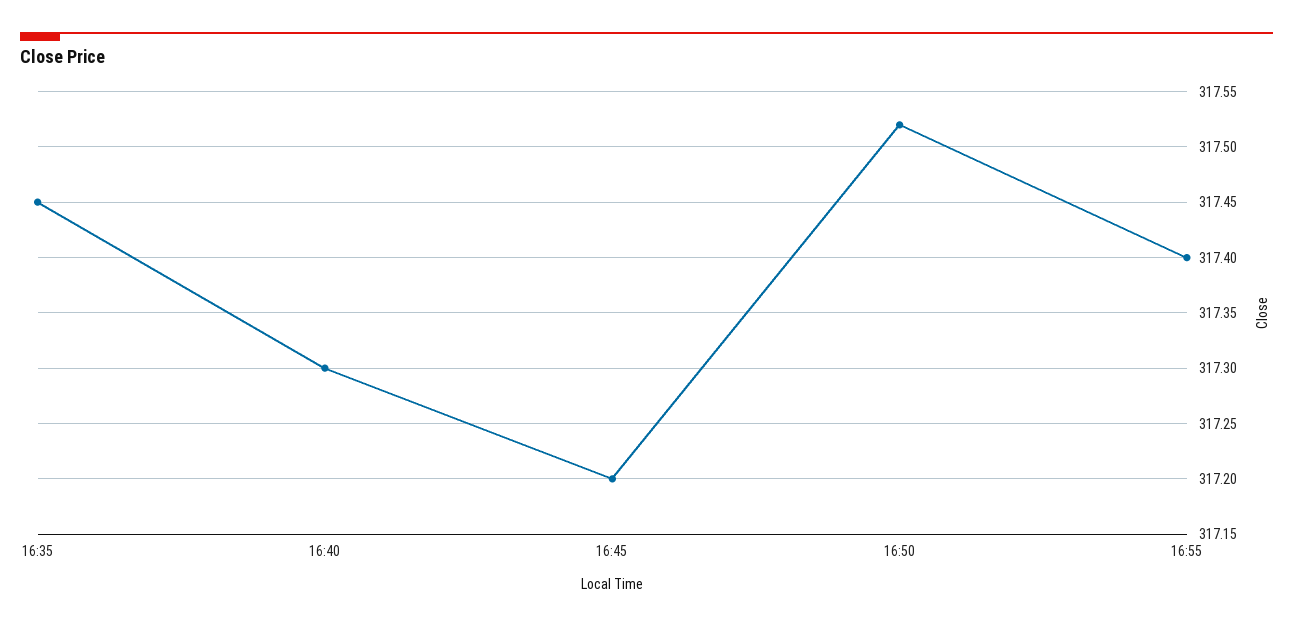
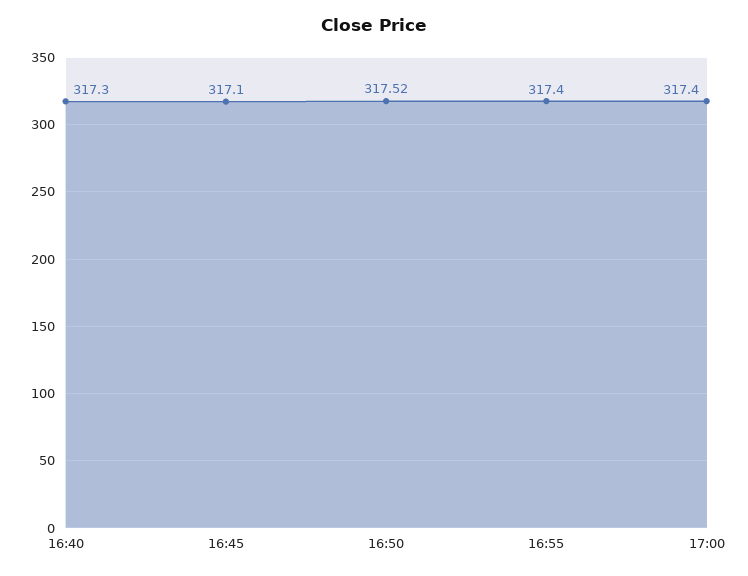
16:35: 317.45 -> none
16:45: 317.2 -> 317.1
17:00: none -> 317.4

